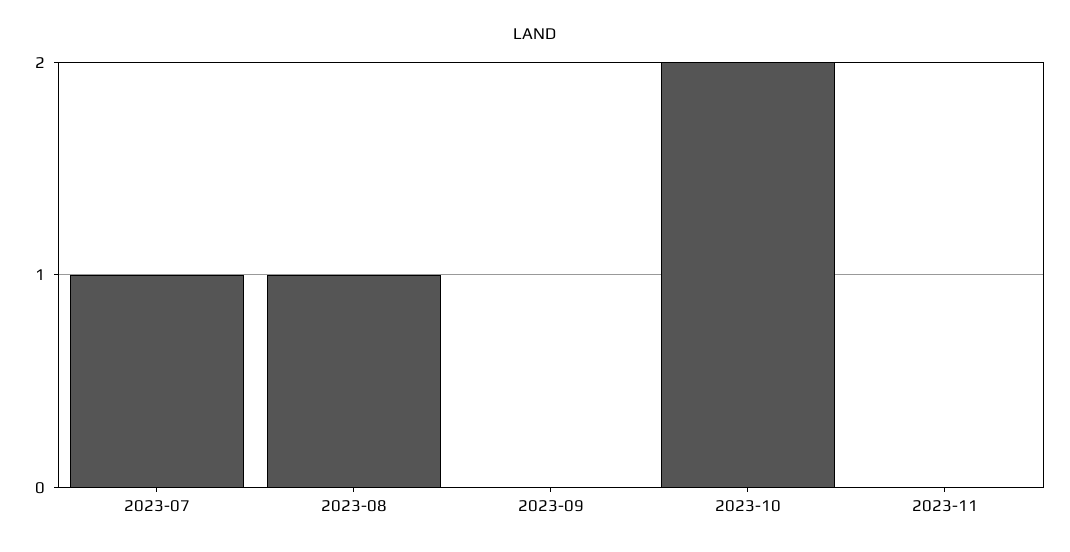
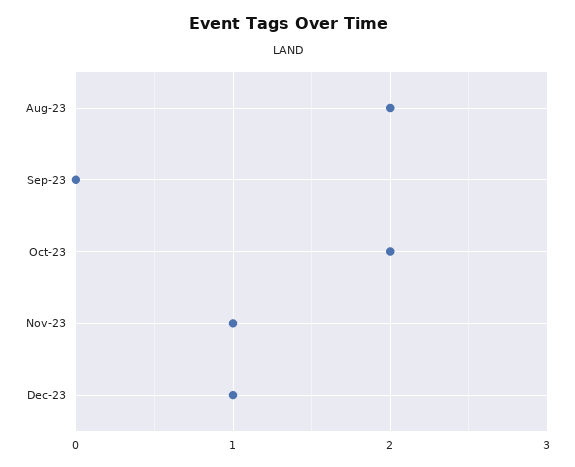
2023-07: 1 -> none
2023-08: 1 -> 2
2023-11: 0 -> 1
Dec-23: none -> 1

